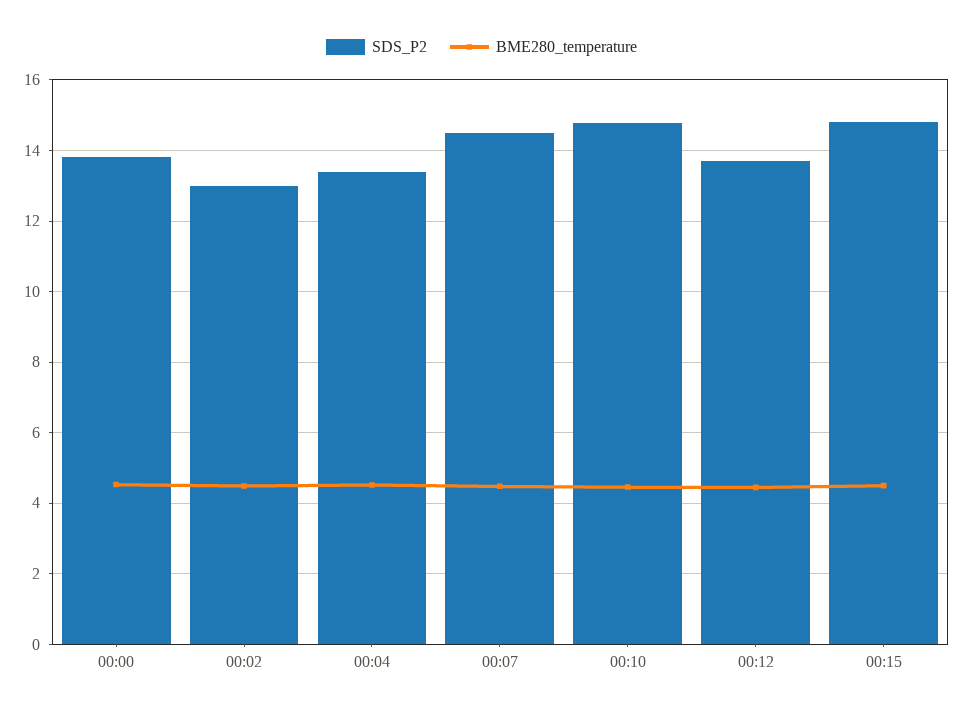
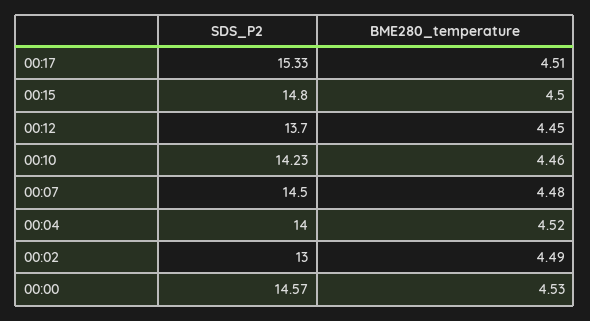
SDS_P2, 00:00: 13.8 -> 14.57
SDS_P2, 00:04: 13.4 -> 14
SDS_P2, 00:10: 14.8 -> 14.23
SDS_P2, 00:17: none -> 15.33
BME280_temperature, 00:17: none -> 4.51

